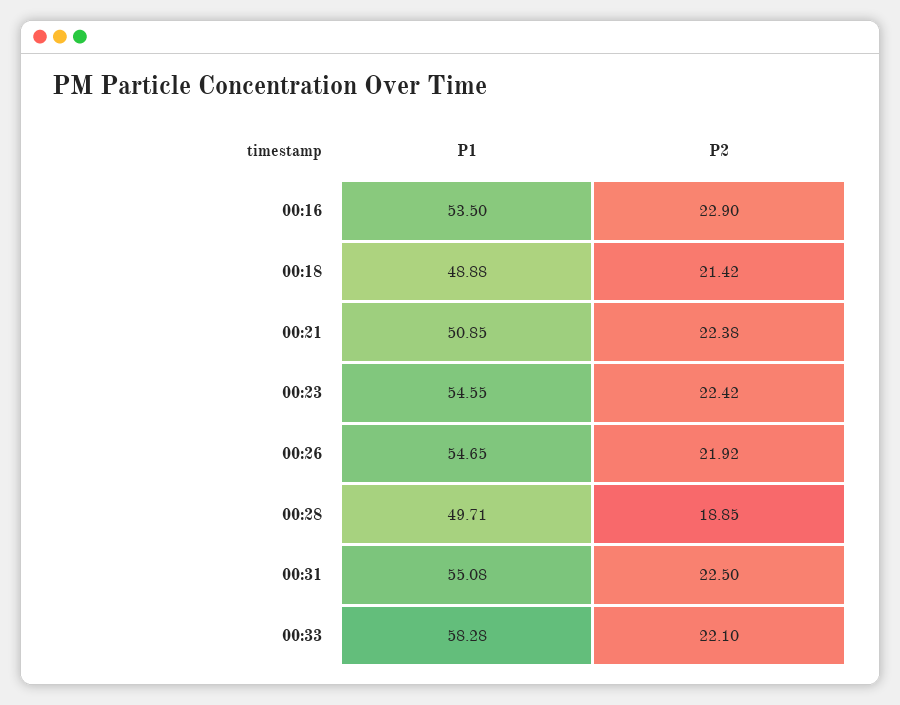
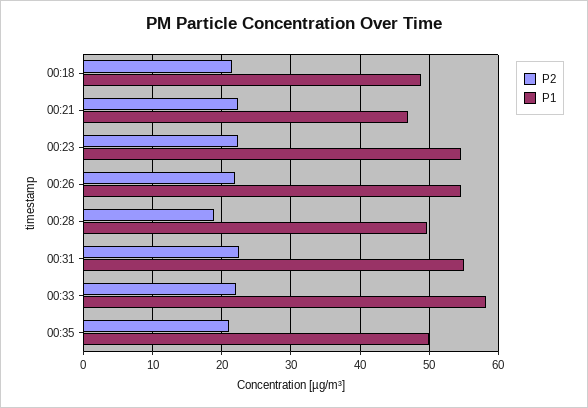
P1, 00:16: 53.5 -> none
P2, 00:16: 22.9 -> none
P1, 00:21: 50.85 -> 47
P2, 00:35: none -> 21
P1, 00:35: none -> 50

